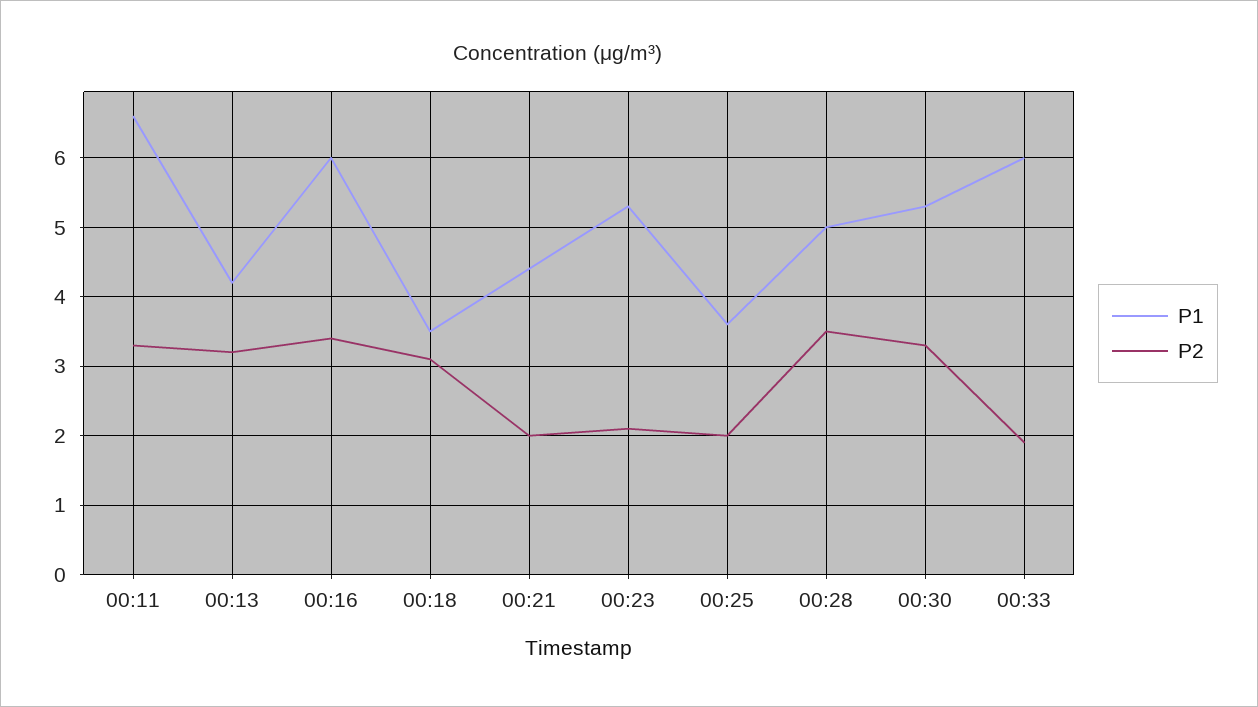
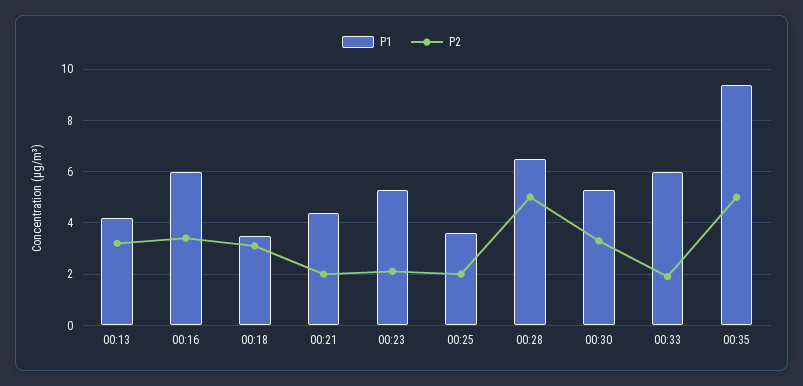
P1, 00:11: 6.6 -> none
P2, 00:11: 3.3 -> none
P1, 00:28: 5 -> 6.5
P2, 00:28: 3.5 -> 5
P1, 00:35: none -> 9.5
P2, 00:35: none -> 5

